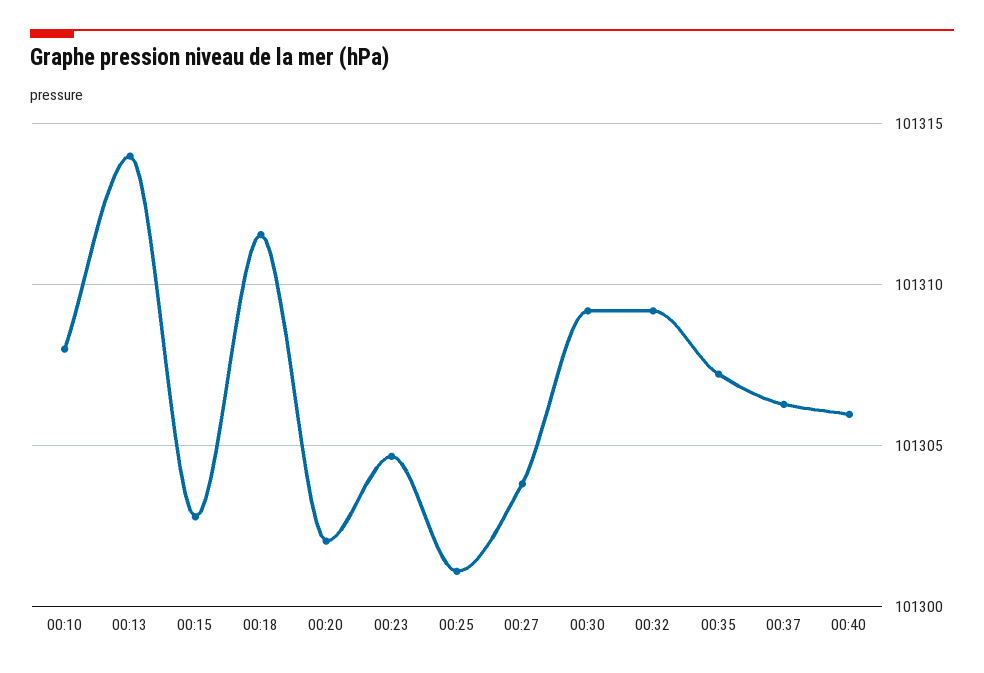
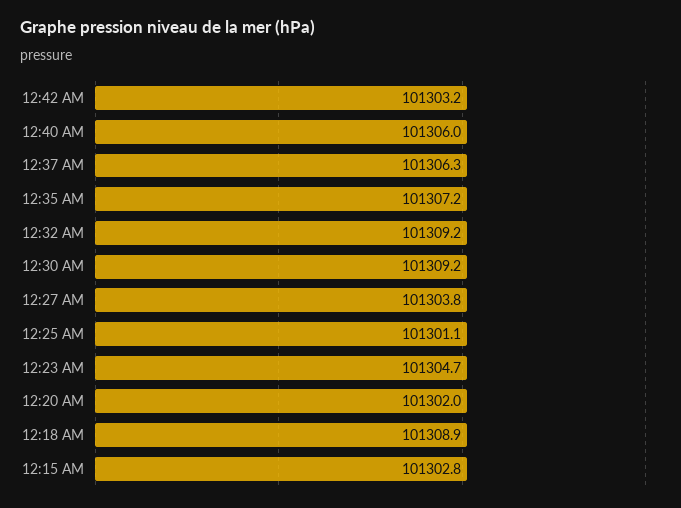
00:10: 101308 -> none
00:13: 101314 -> none
00:18: 101311.5 -> 101308.9
12:42 AM: none -> 101303.2

